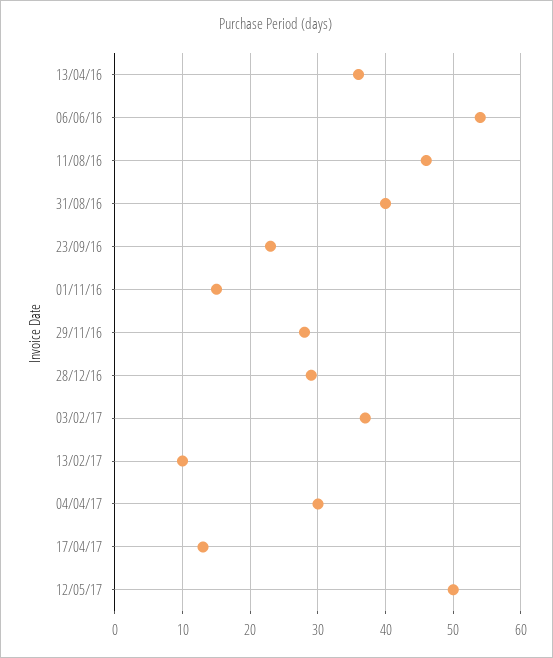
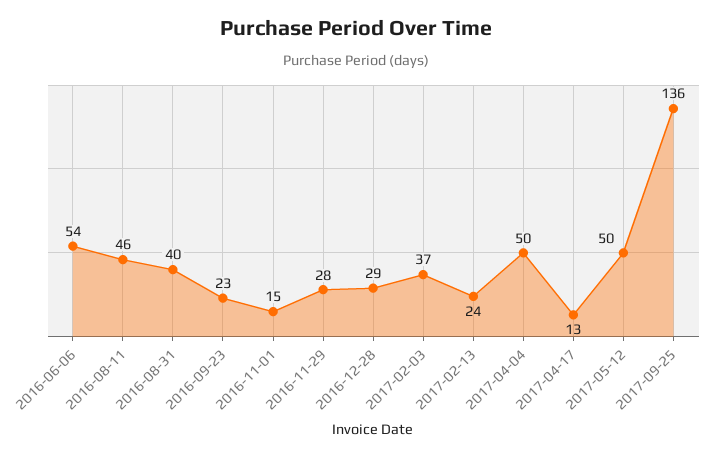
13/04/16: 36 -> none
13/02/17: 10 -> 24
04/04/17: 30 -> 50
2017-09-25: none -> 136

